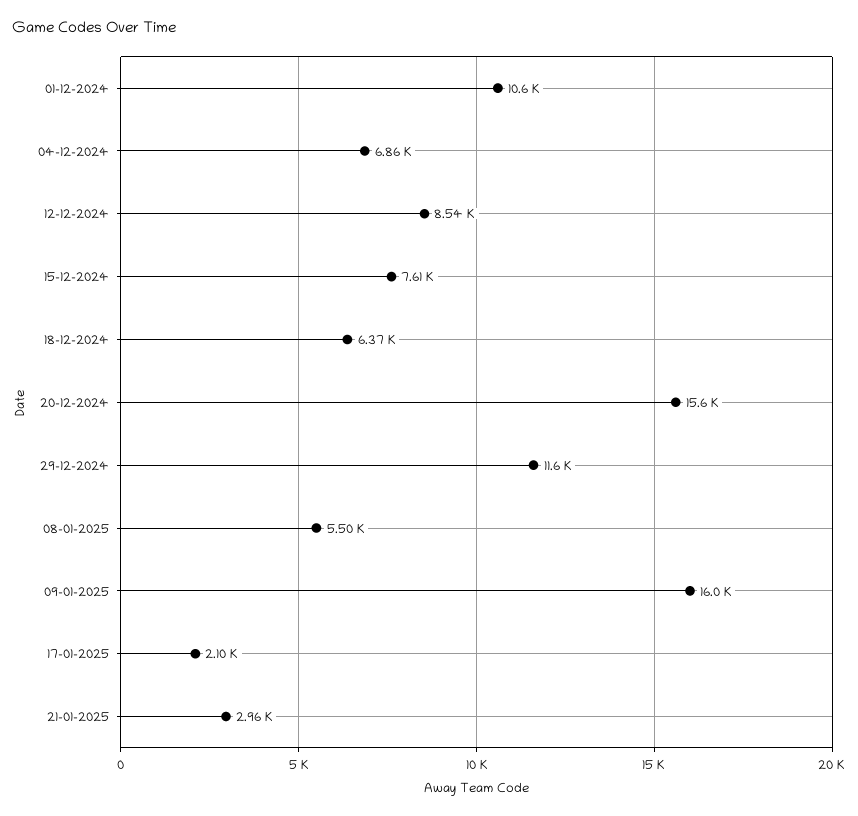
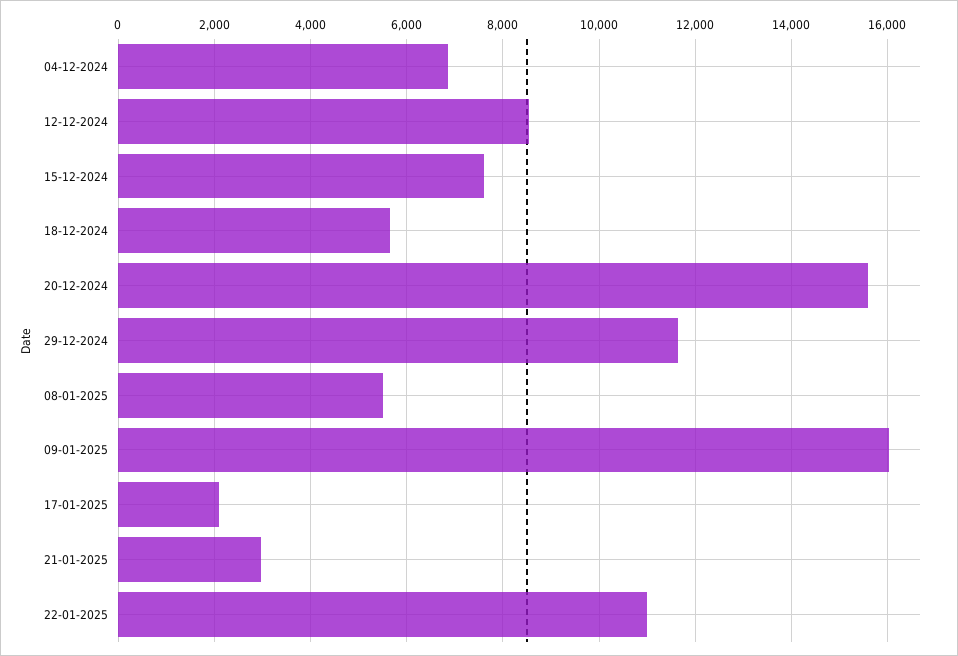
01-12-2024: 10600 -> none
18-12-2024: 6370 -> 5600
22-01-2025: none -> 11000

